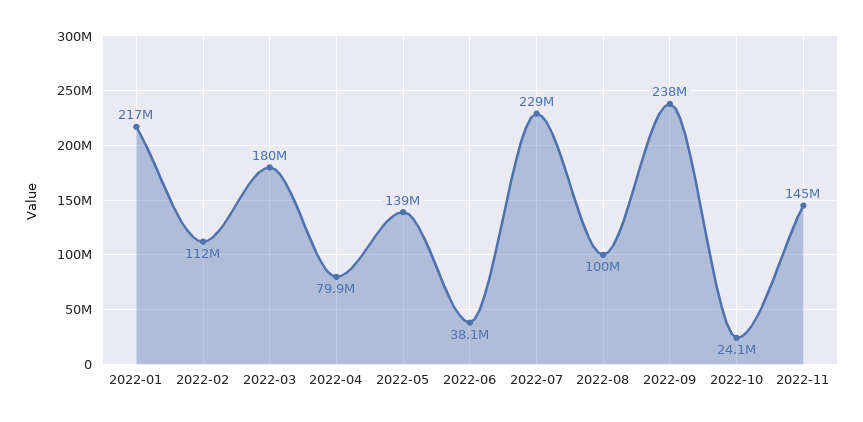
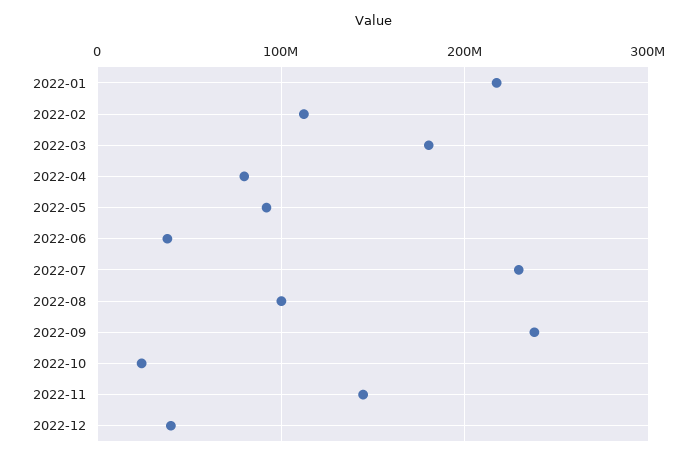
2022-05: 139000000 -> 90000000
2022-12: none -> 40000000

